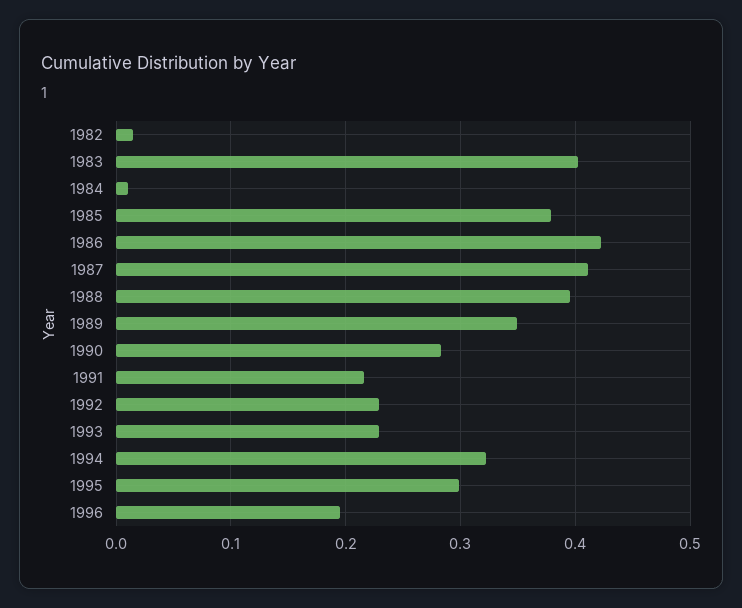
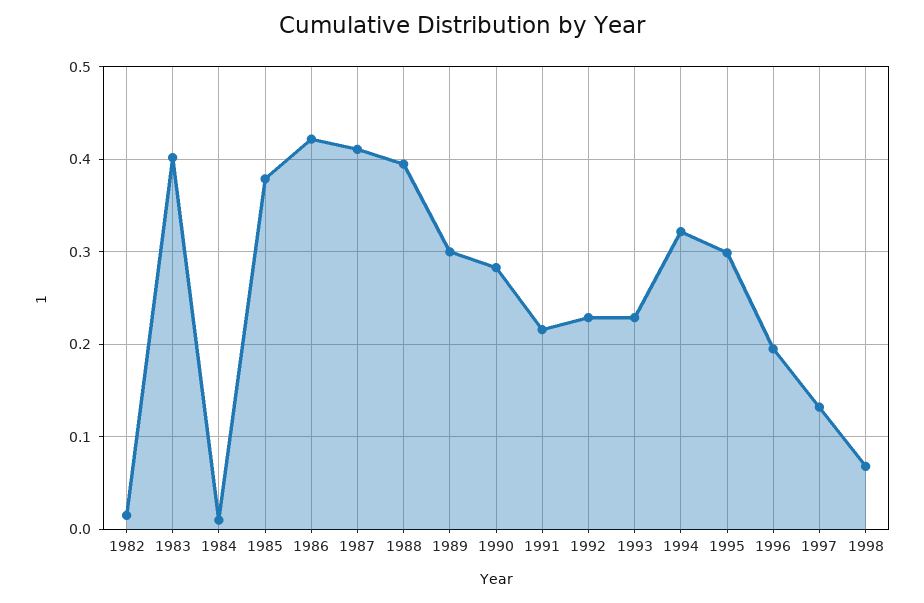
1989: 0.35 -> 0.3
1997: none -> 0.13
1998: none -> 0.07

